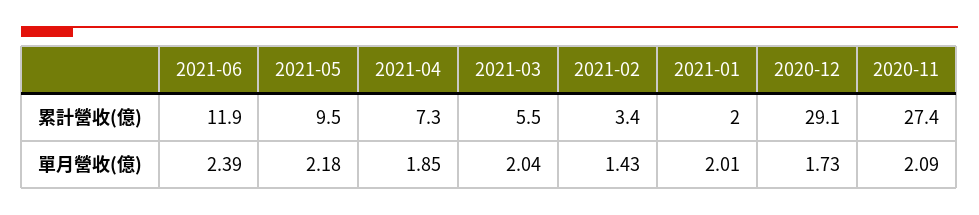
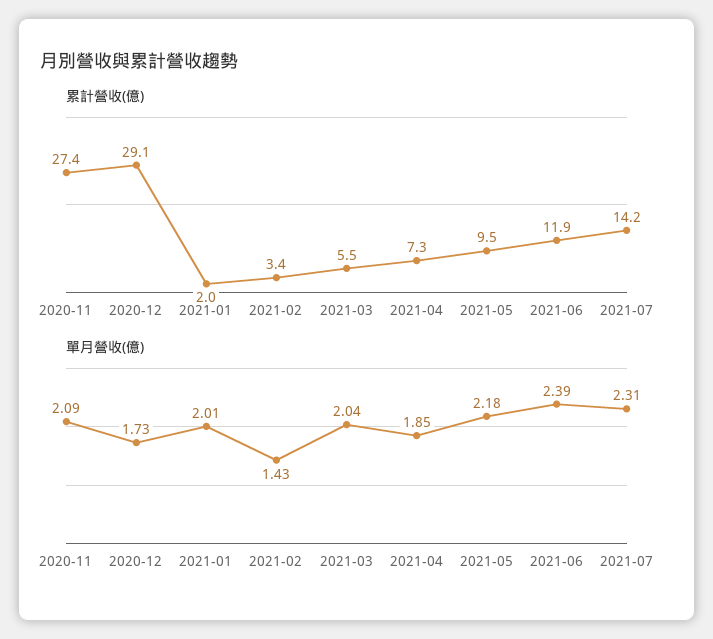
累計營收(億), 2021-07: none -> 14.2
單月營收(億), 2021-07: none -> 2.31

